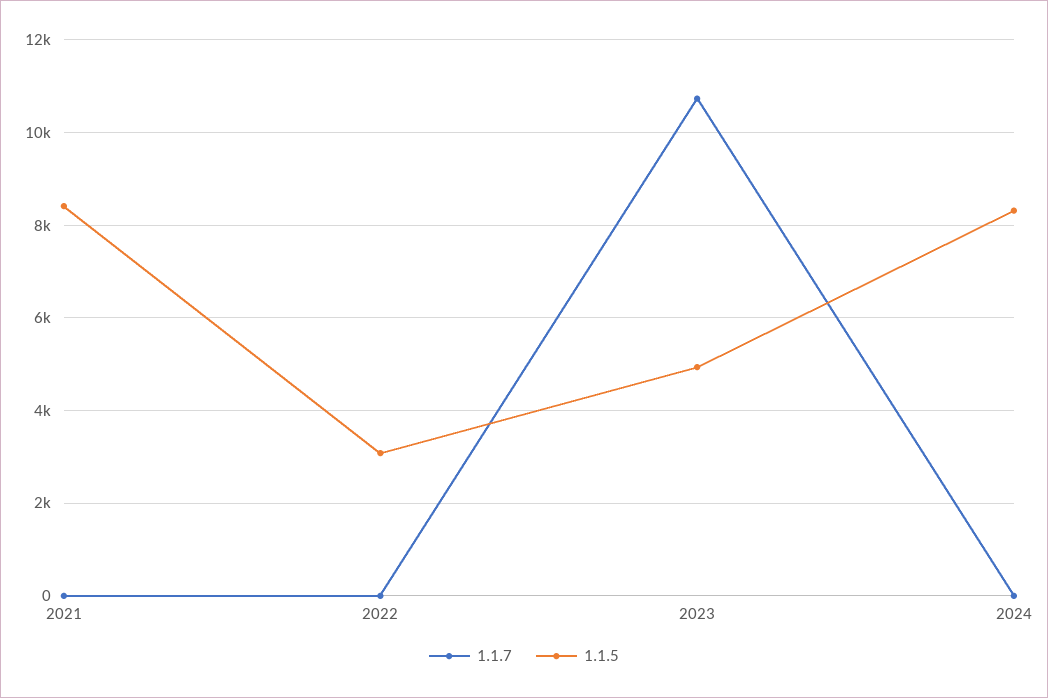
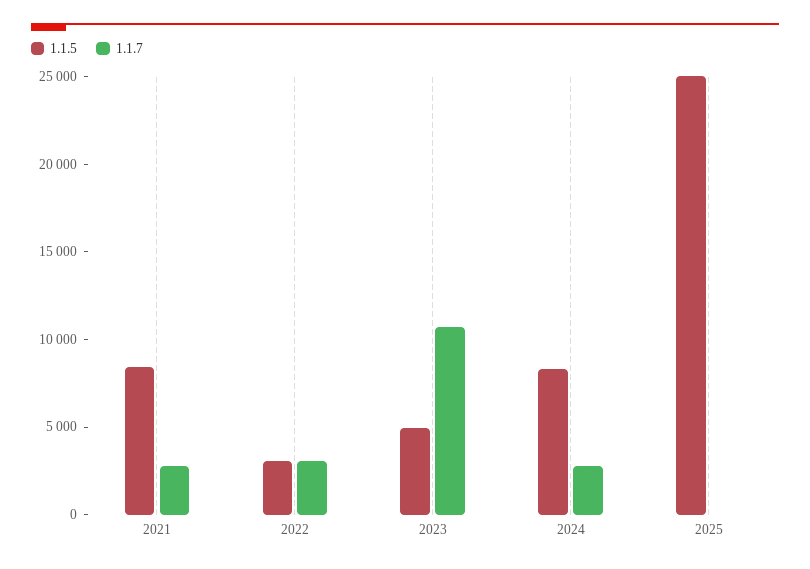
1.1.7, 2021: 0 -> 3000
1.1.7, 2022: 0 -> 3000
1.1.7, 2024: 0 -> 3000
1.1.5, 2025: none -> 25000
1.1.7, 2025: none -> 0

